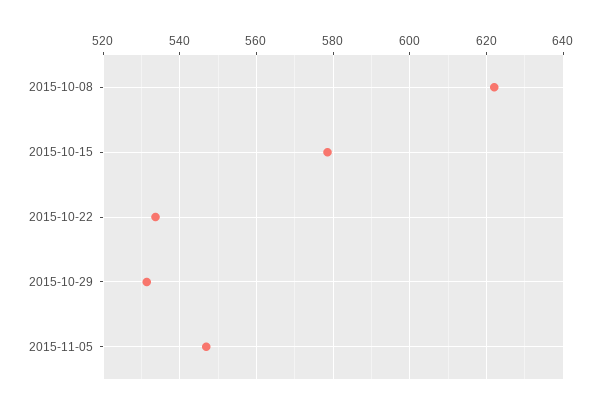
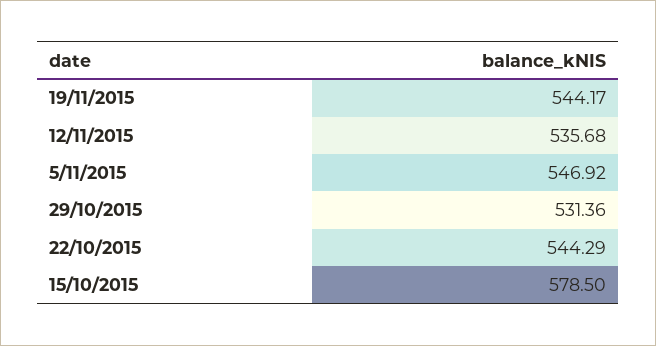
2015-10-08: 622 -> none
2015-10-22: 534 -> 544.29
19/11/2015: none -> 544.17
12/11/2015: none -> 535.68

